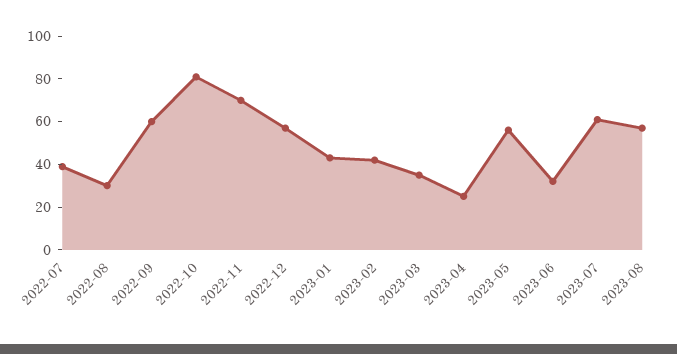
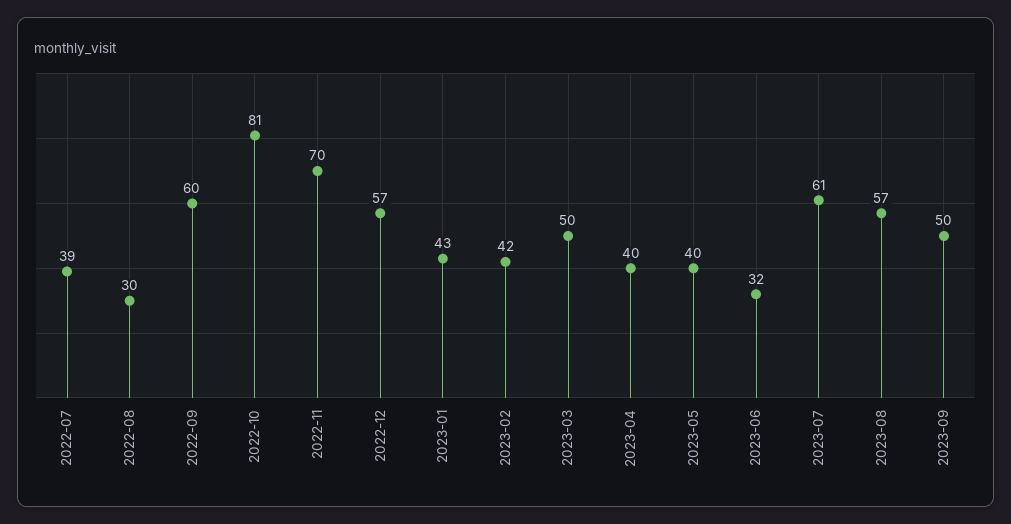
2023-03: 35 -> 50
2023-04: 25 -> 40
2023-05: 55 -> 40
2023-09: none -> 50

